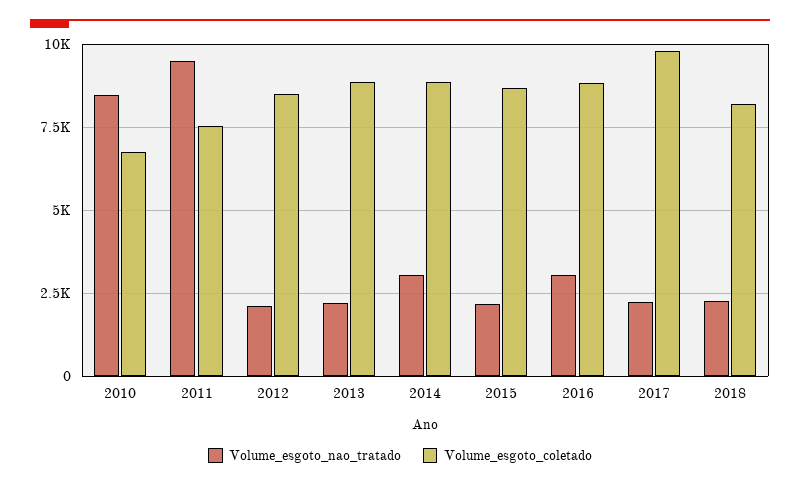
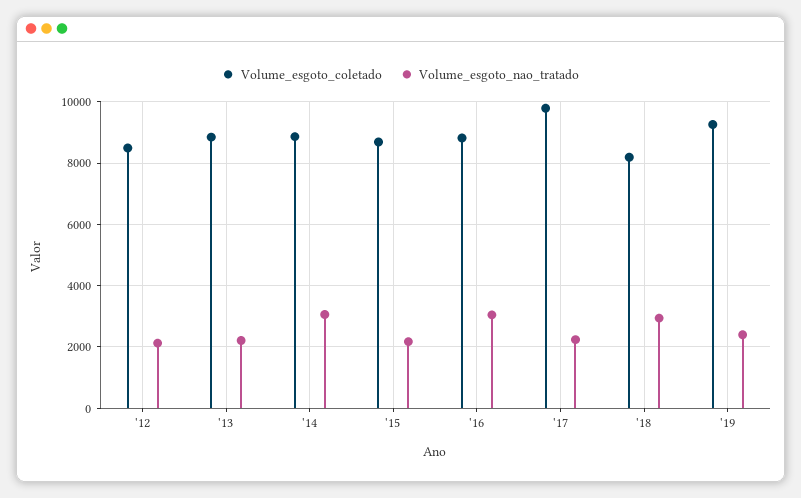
Volume_esgoto_nao_tratado, 2010: 8500 -> none
Volume_esgoto_coletado, 2010: 6750 -> none
Volume_esgoto_nao_tratado, 2011: 9500 -> none
Volume_esgoto_coletado, 2011: 7500 -> none
Volume_esgoto_nao_tratado, 2018: 2250 -> 3000
Volume_esgoto_coletado, '19: none -> 9200
Volume_esgoto_nao_tratado, '19: none -> 2400

